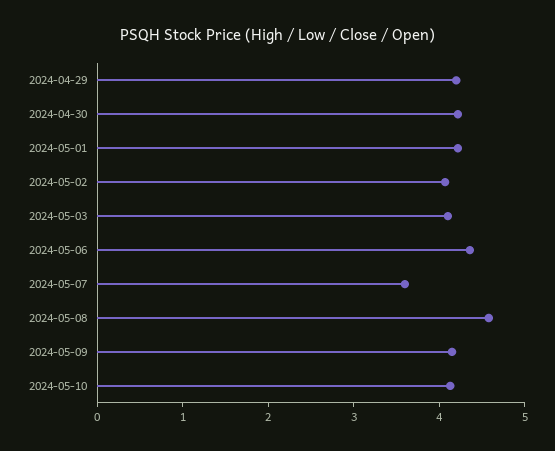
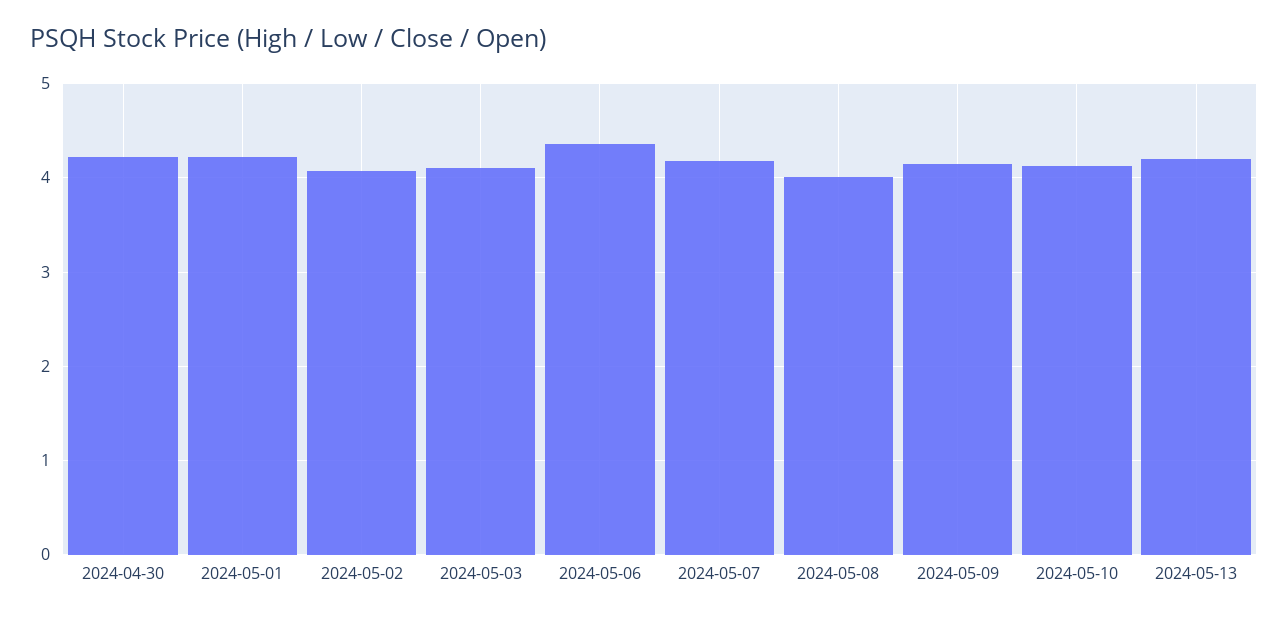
2024-04-29: 4.2 -> none
2024-05-07: 3.6 -> 4.2
2024-05-08: 4.6 -> 4
2024-05-13: none -> 4.2

